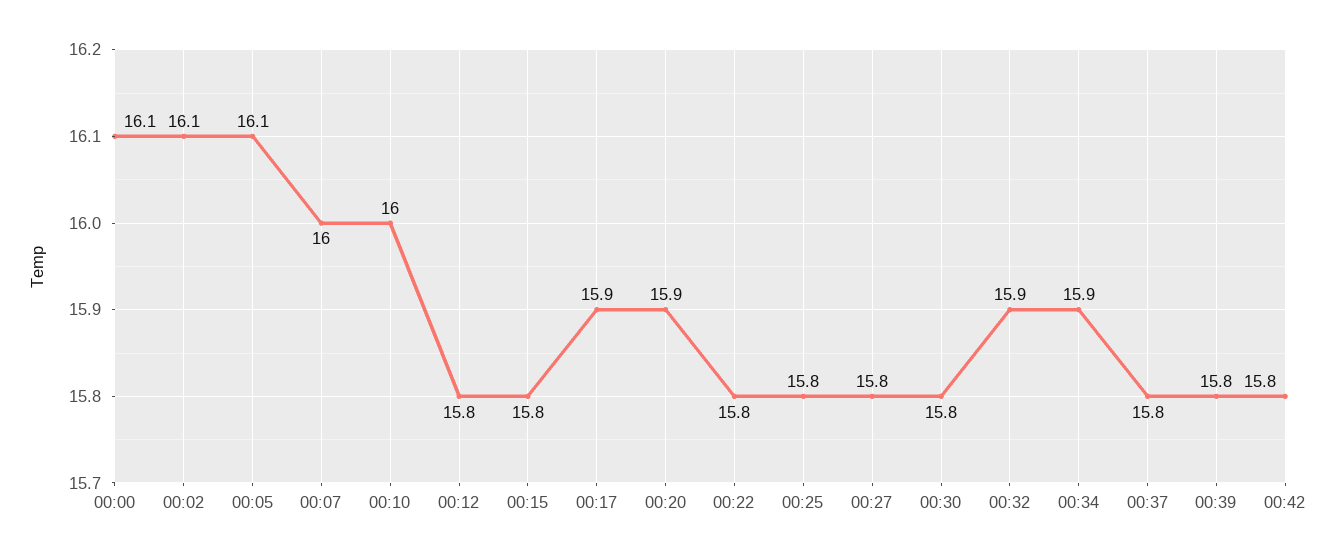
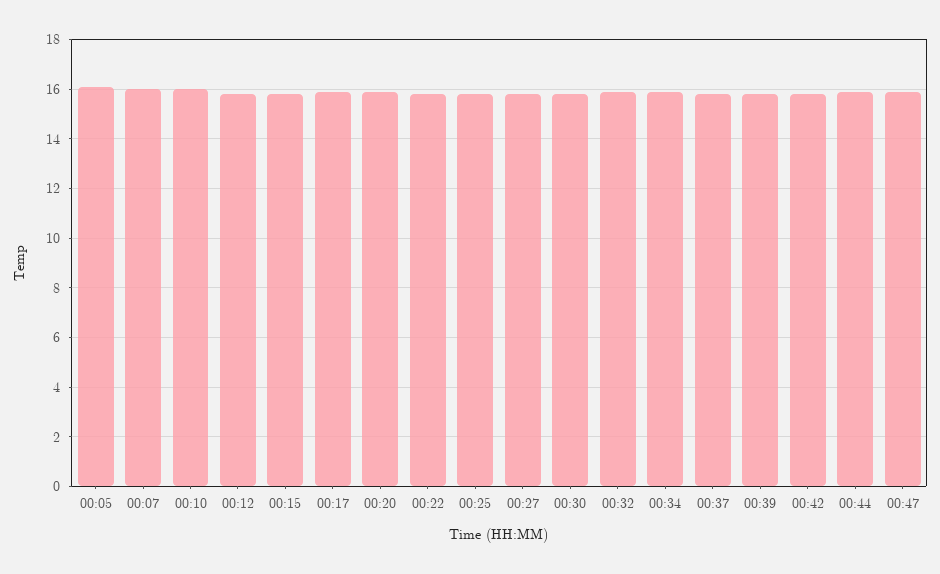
00:00: 16.1 -> none
00:02: 16.1 -> none
00:44: none -> 16
00:47: none -> 16

